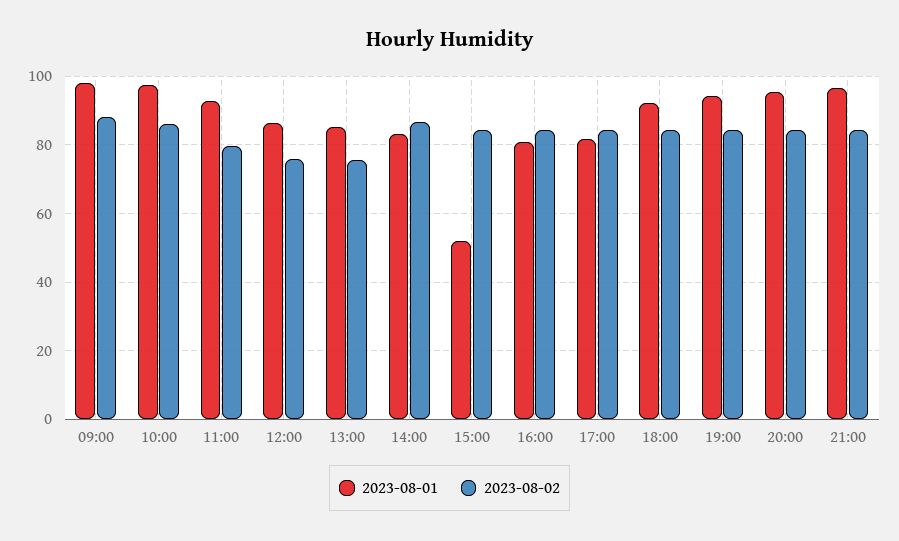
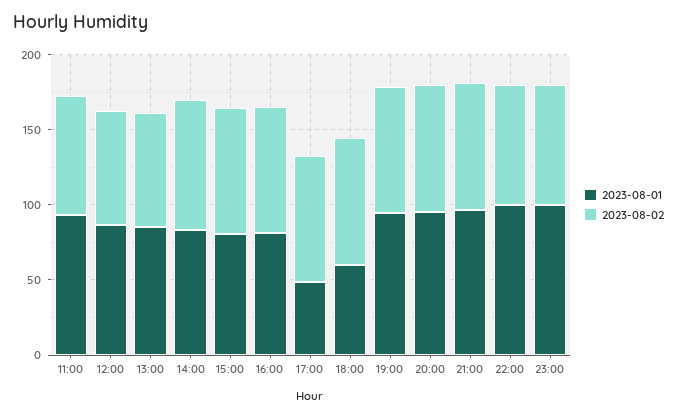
2023-08-01, 09:00: 98 -> none
2023-08-02, 09:00: 88 -> none
2023-08-01, 10:00: 98 -> none
2023-08-02, 10:00: 86 -> none
2023-08-01, 15:00: 52 -> 80
2023-08-01, 17:00: 82 -> 50
2023-08-01, 18:00: 92 -> 60
2023-08-01, 22:00: none -> 100
2023-08-02, 22:00: none -> 80
2023-08-01, 23:00: none -> 100
2023-08-02, 23:00: none -> 80

